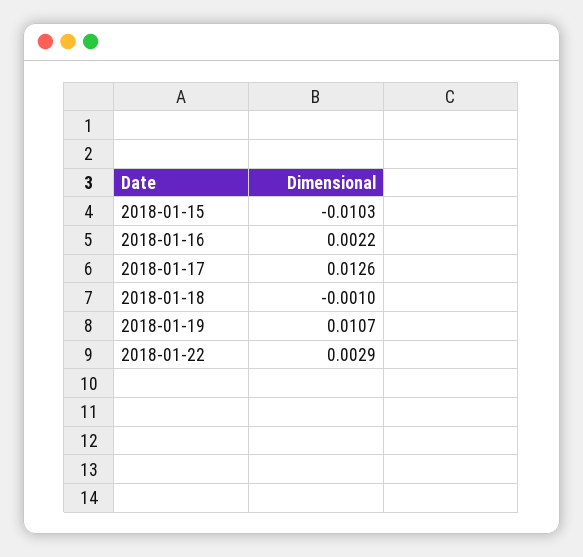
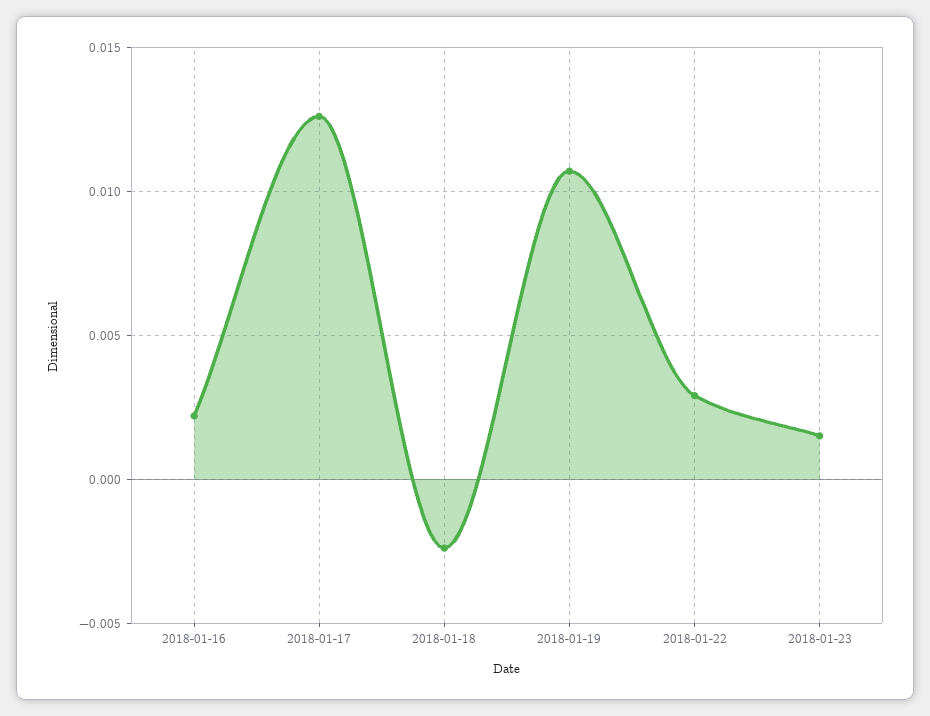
2018-01-15: -0.0103 -> none
2018-01-18: -0.001 -> -0.0025
2018-01-23: none -> 0.0015

